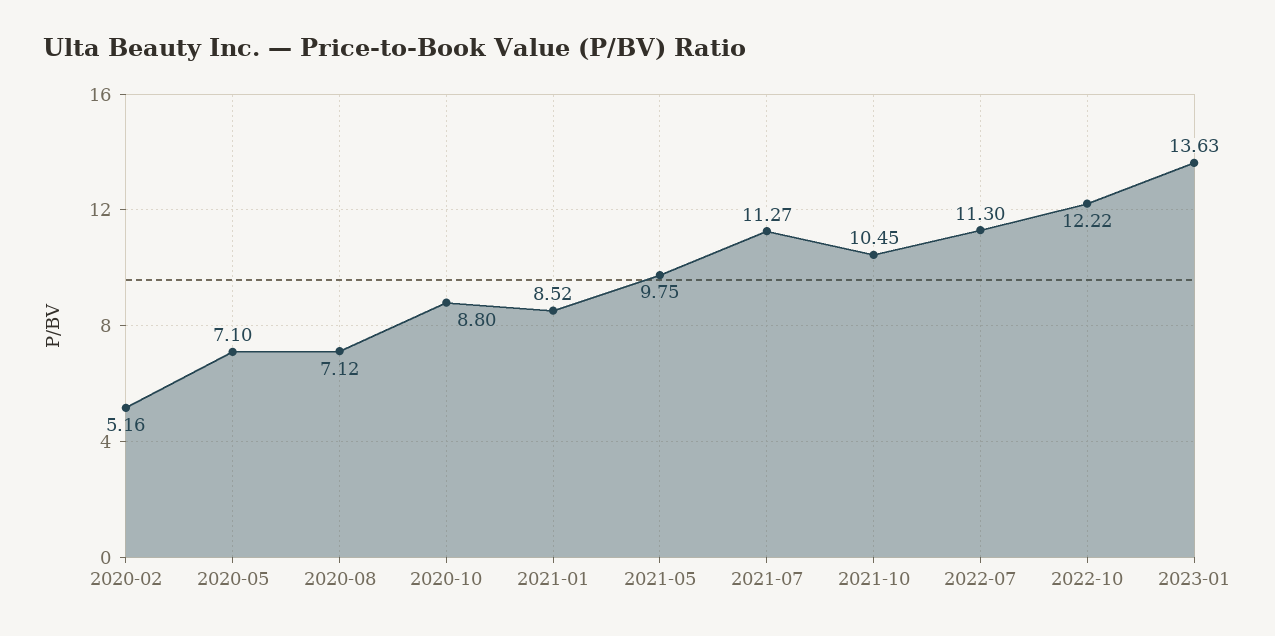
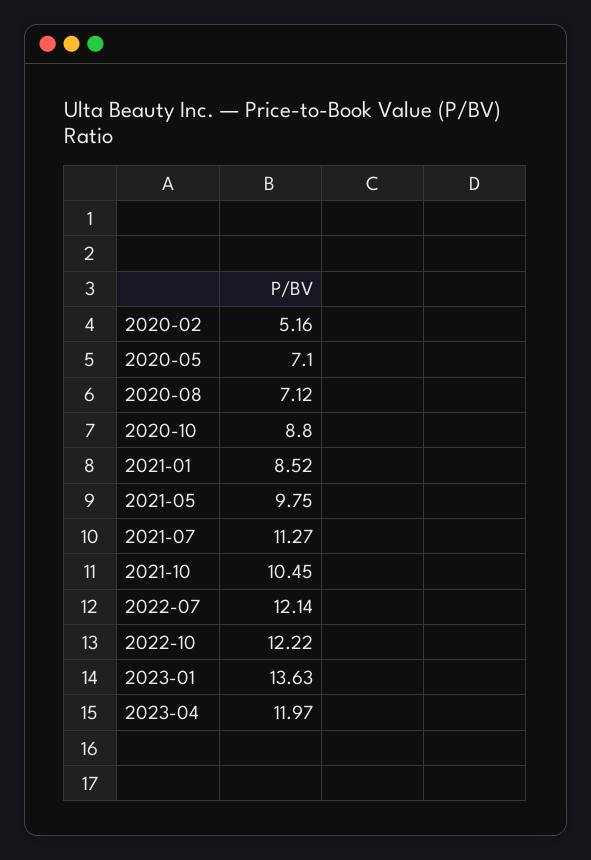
2022-07: 11.3 -> 12.14
2023-04: none -> 11.97

